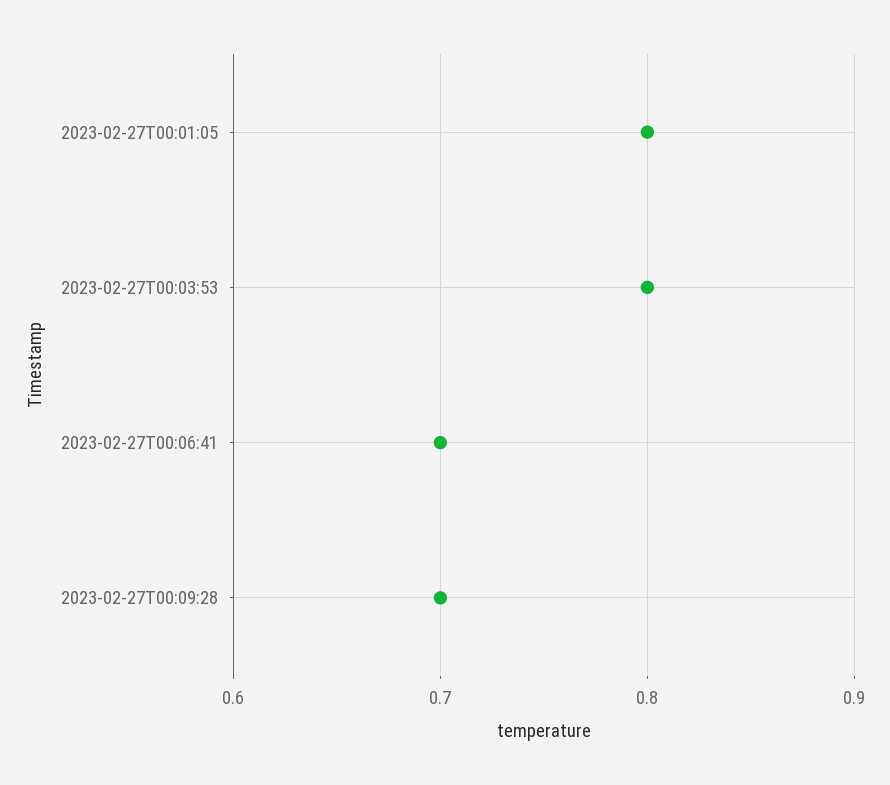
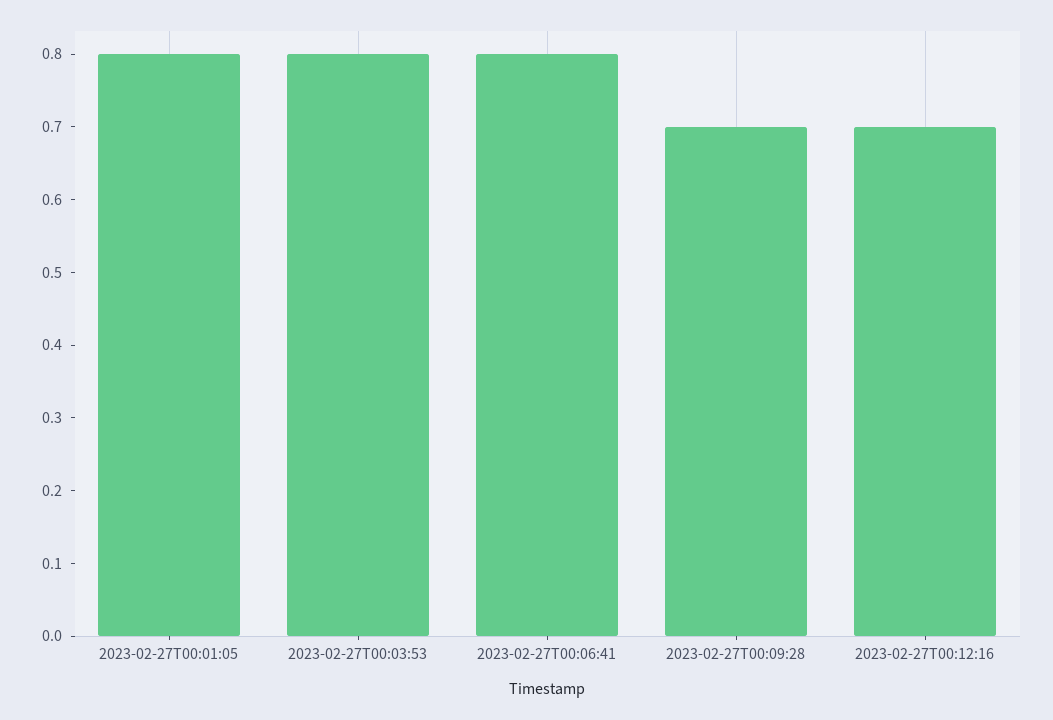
2023-02-27T00:06:41: 0.7 -> 0.8
2023-02-27T00:12:16: none -> 0.7

